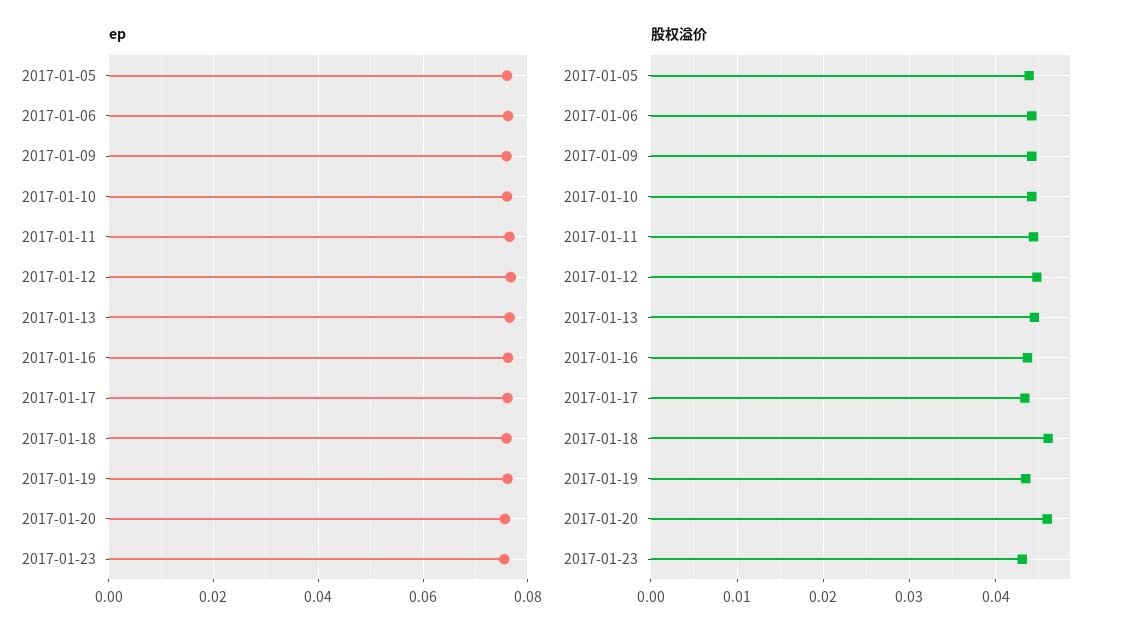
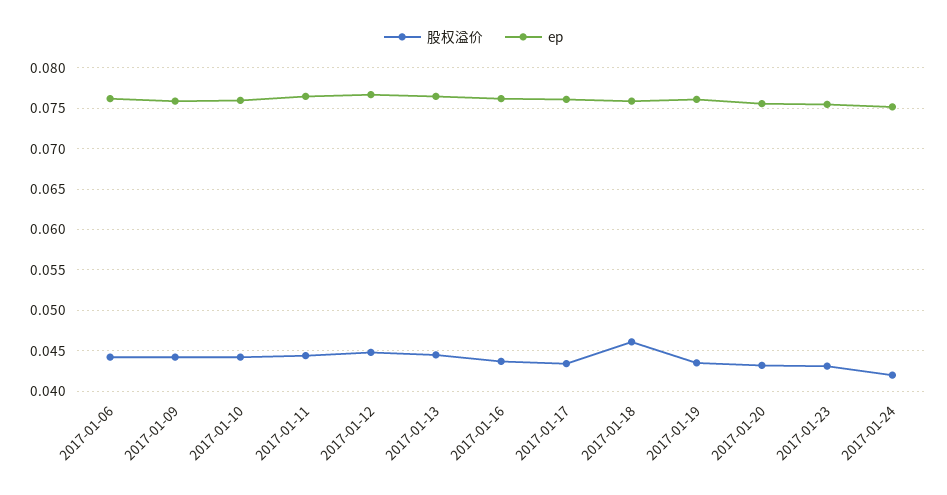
ep, 2017-01-05: 0.076 -> none
股权溢价, 2017-01-05: 0.044 -> none
股权溢价, 2017-01-20: 0.046 -> 0.043
股权溢价, 2017-01-24: none -> 0.042
ep, 2017-01-24: none -> 0.075

